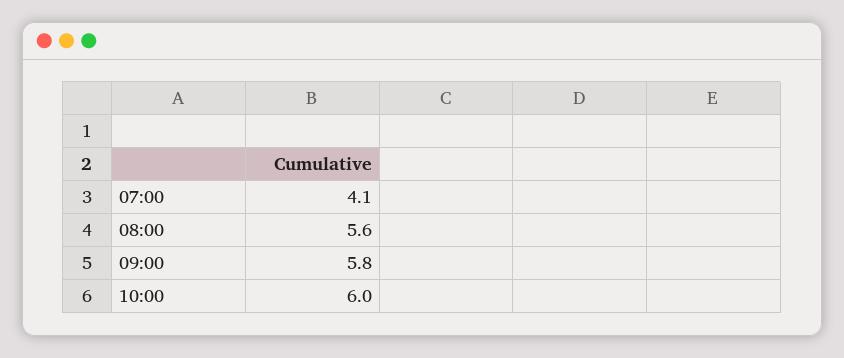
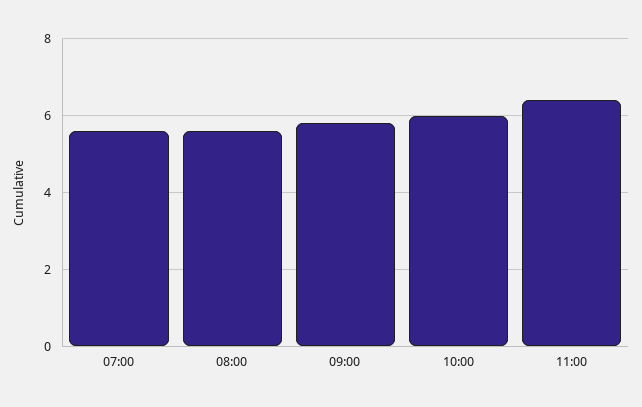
07:00: 4.1 -> 5.5
11:00: none -> 6.5

